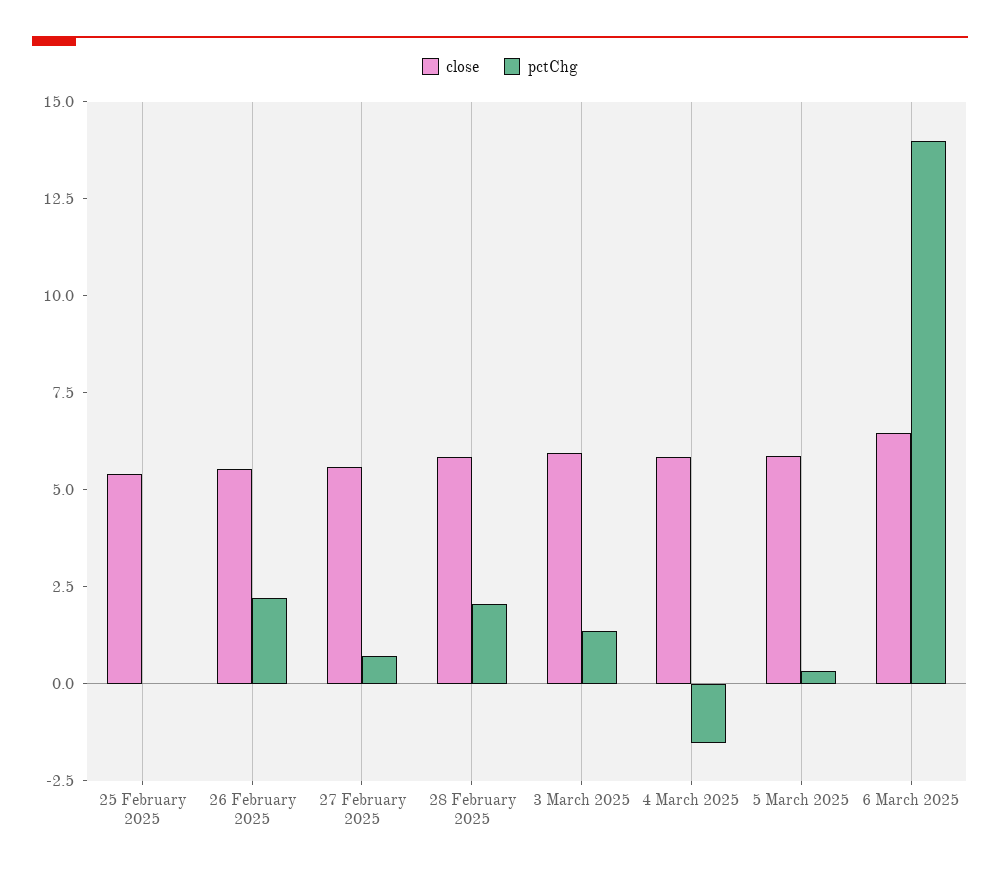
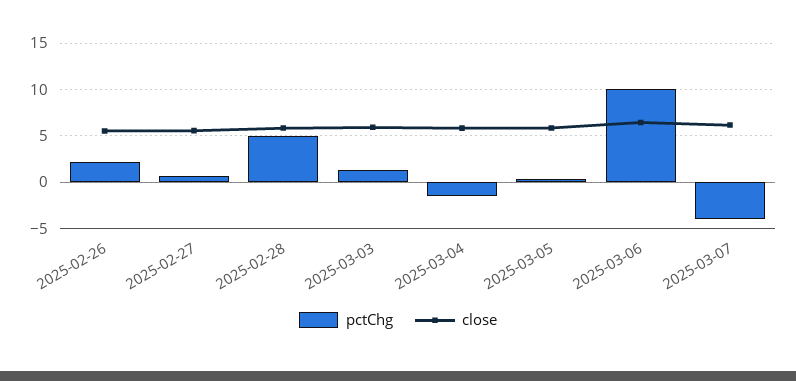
close, 25 February 2025: 5.5 -> none
pctChg, 25 February 2025: 0 -> none
pctChg, 28 February 2025: 2 -> 5
pctChg, 6 March 2025: 14 -> 10
pctChg, 2025-03-07: none -> -4
close, 2025-03-07: none -> 6

